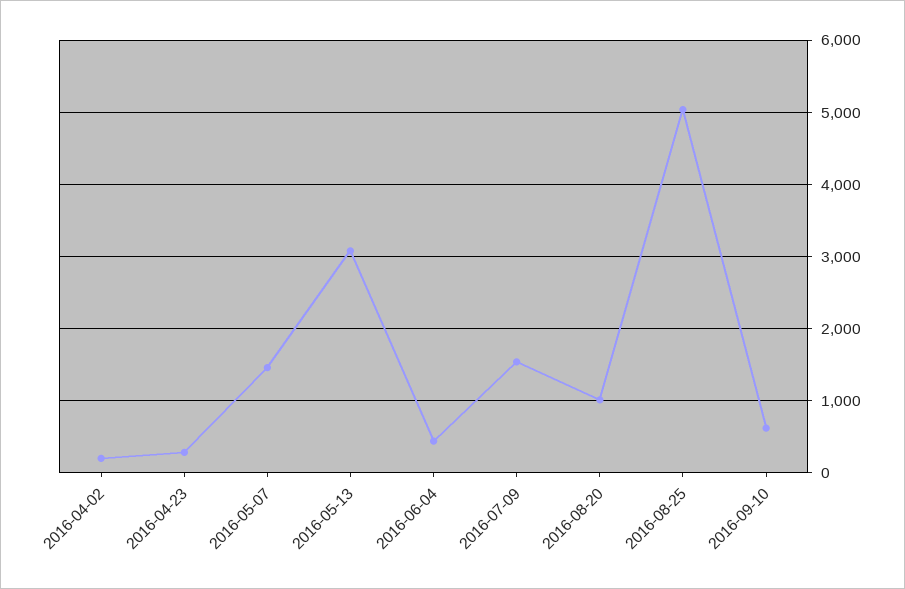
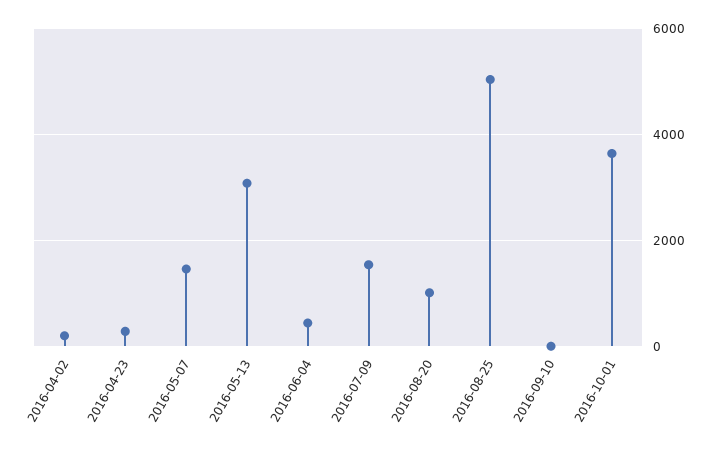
2016-09-10: 600 -> 0
2016-10-01: none -> 3600

